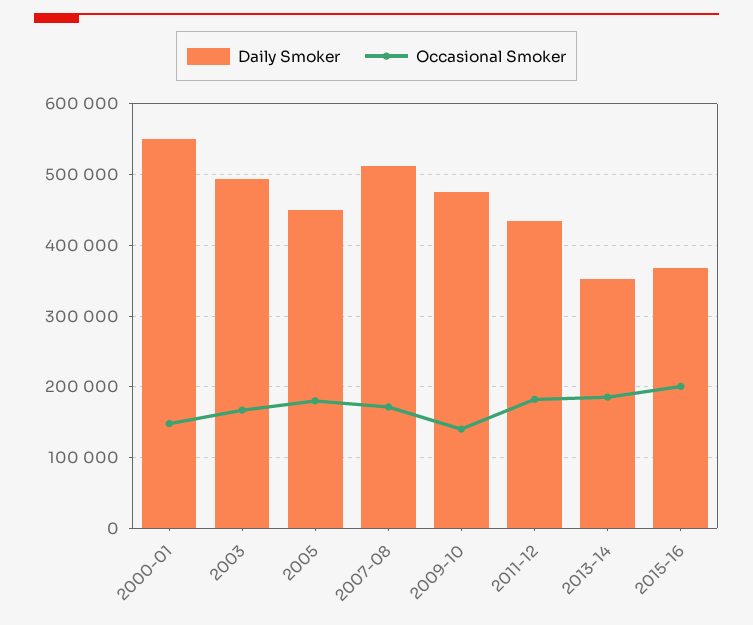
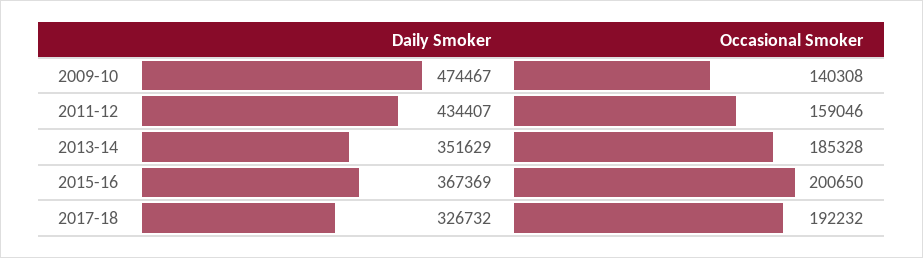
Daily Smoker, 2000-01: 550000 -> none
Occasional Smoker, 2000-01: 150000 -> none
Daily Smoker, 2003: 490000 -> none
Occasional Smoker, 2003: 170000 -> none
Daily Smoker, 2005: 450000 -> none
Occasional Smoker, 2005: 180000 -> none
Daily Smoker, 2007-08: 510000 -> none
Occasional Smoker, 2007-08: 170000 -> none
Occasional Smoker, 2011-12: 180000 -> 159046
Daily Smoker, 2017-18: none -> 326732
Occasional Smoker, 2017-18: none -> 192232

